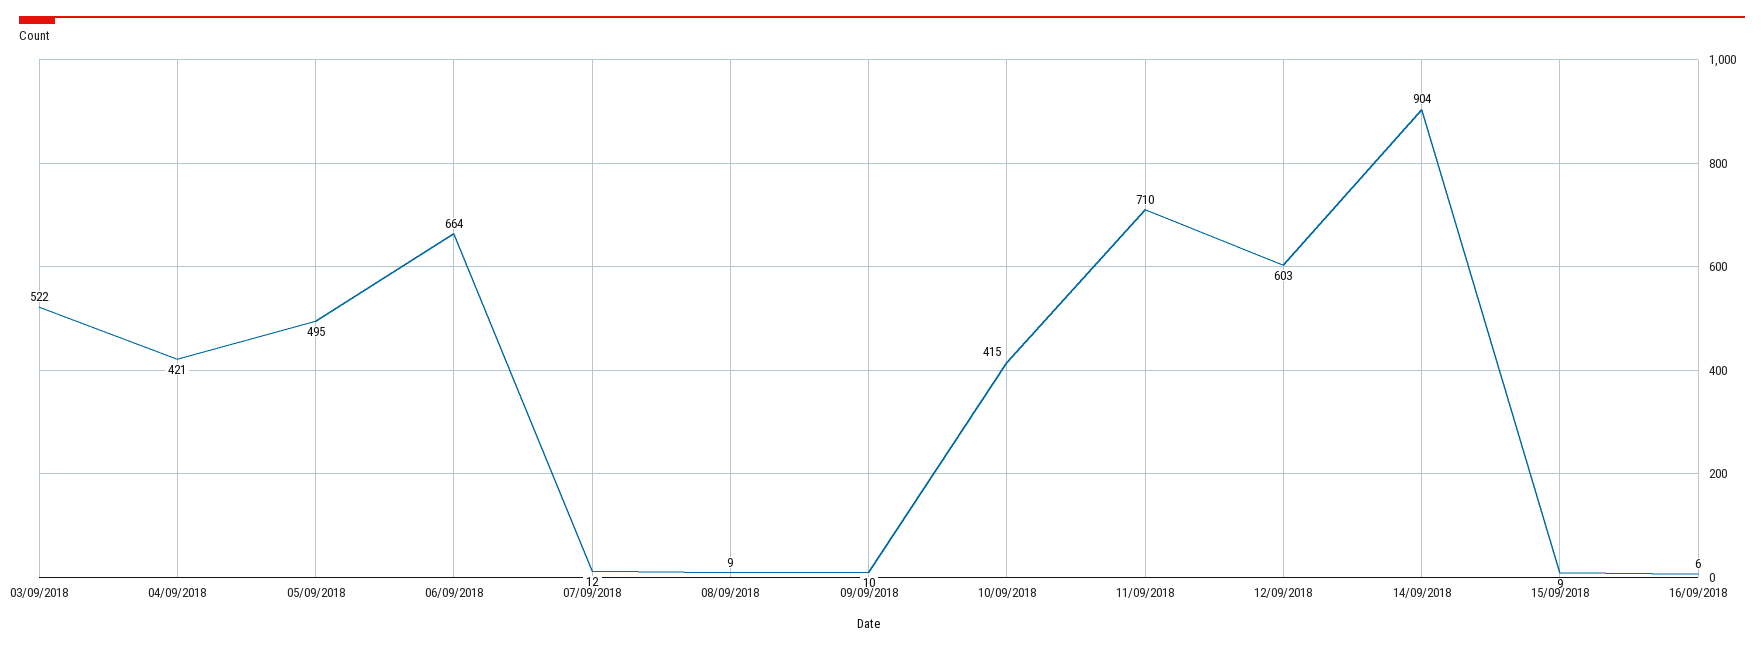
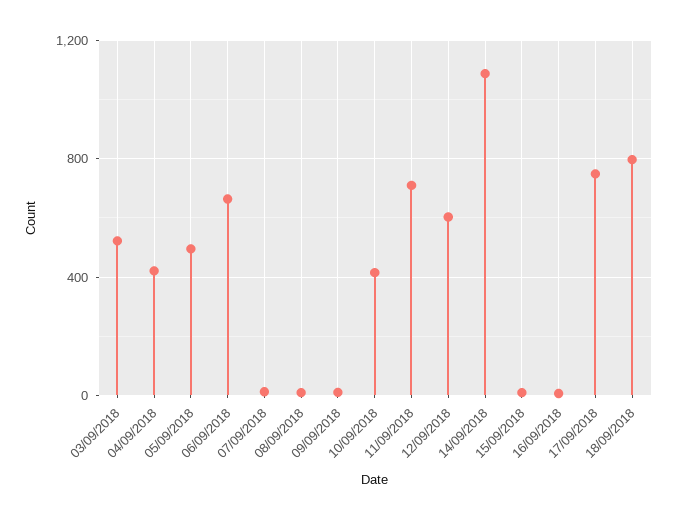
14/09/2018: 904 -> 1100
17/09/2018: none -> 750
18/09/2018: none -> 800

